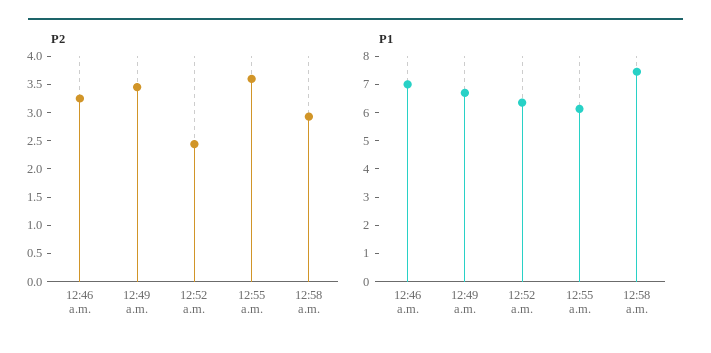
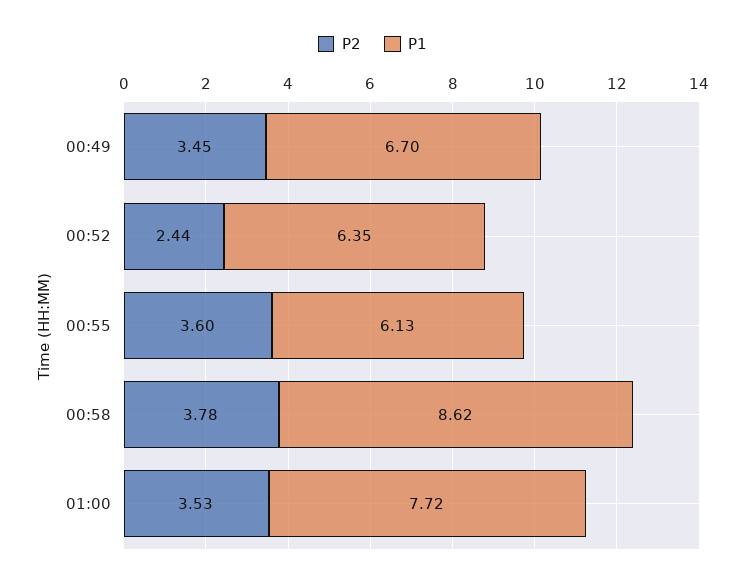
P2, 12:46 a.m.: 3.25 -> none
P2, 12:58 a.m.: 3 -> 3.78
P1, 12:46 a.m.: 7 -> none
P1, 12:58 a.m.: 7.5 -> 8.62
P2, 01:00: none -> 3.53
P1, 01:00: none -> 7.72

